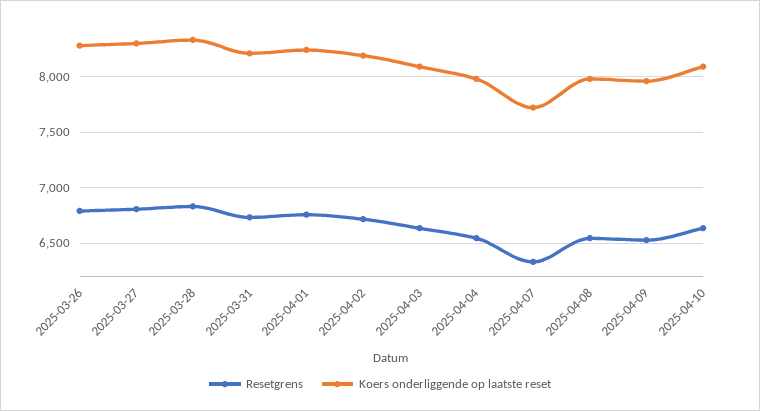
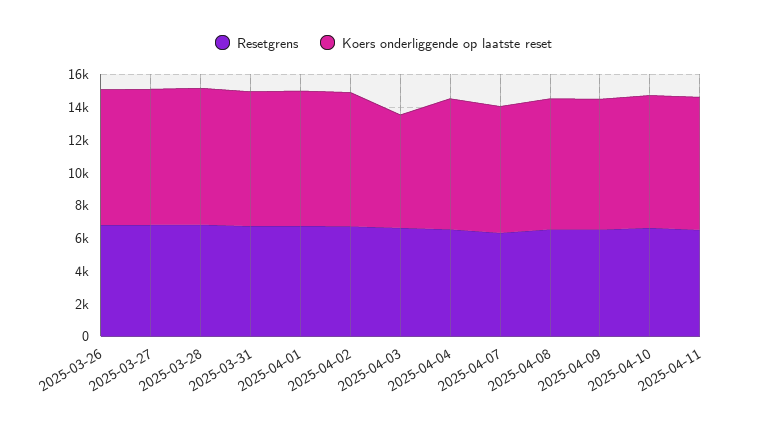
Koers onderliggende op laatste reset, 2025-04-03: 8100 -> 7000
Resetgrens, 2025-04-11: none -> 6500
Koers onderliggende op laatste reset, 2025-04-11: none -> 8000

